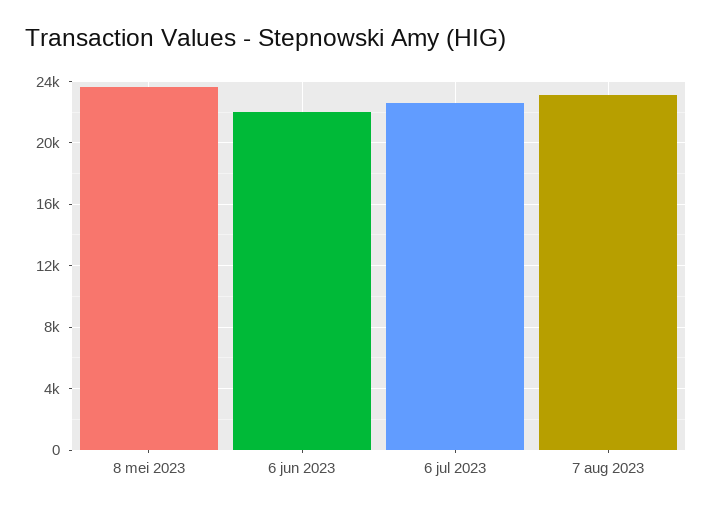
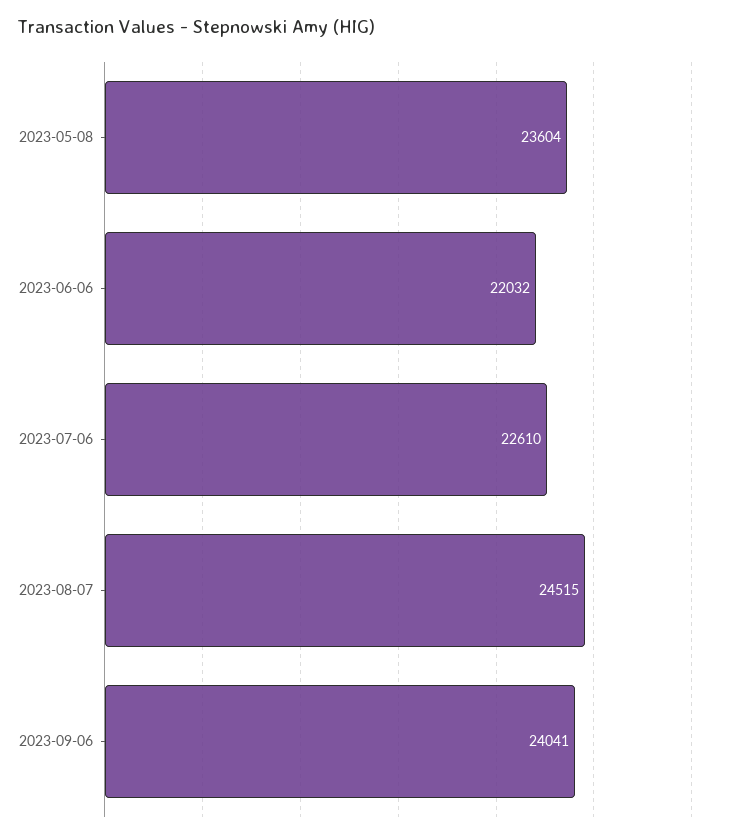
7 aug 2023: 23000 -> 24515
2023-09-06: none -> 24041

